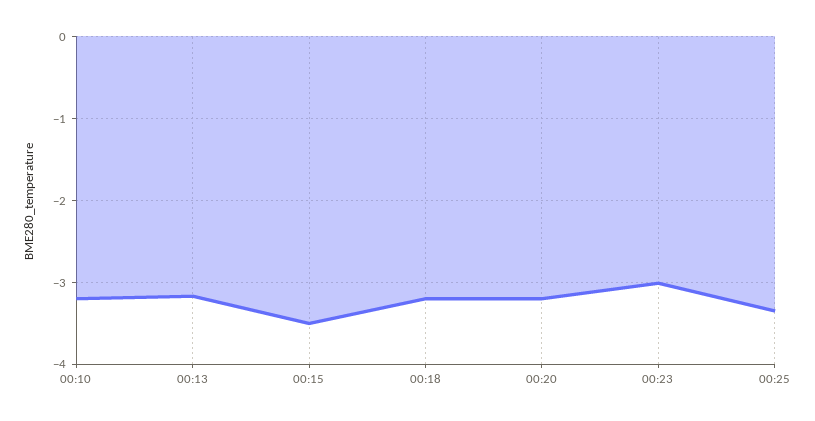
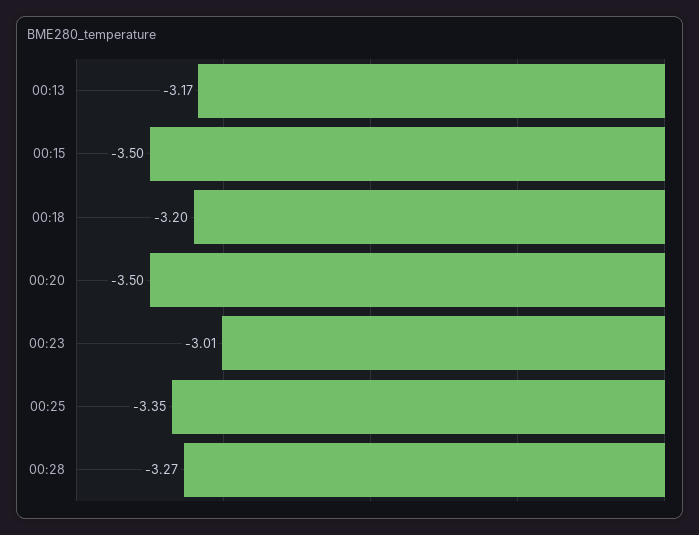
00:10: -3.2 -> none
00:20: -3.2 -> -3.5
00:28: none -> -3.27

